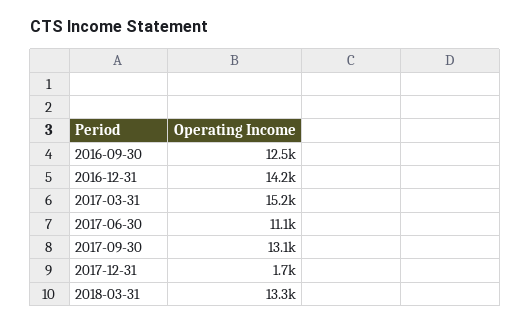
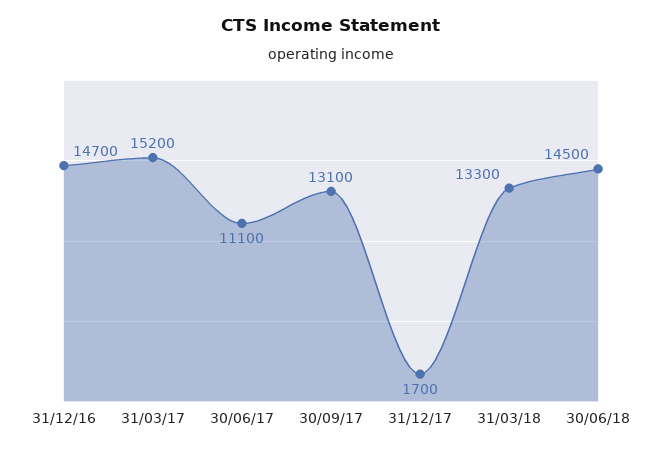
2016-09-30: 12500 -> none
2016-12-31: 14200 -> 14700
30/06/18: none -> 14500

